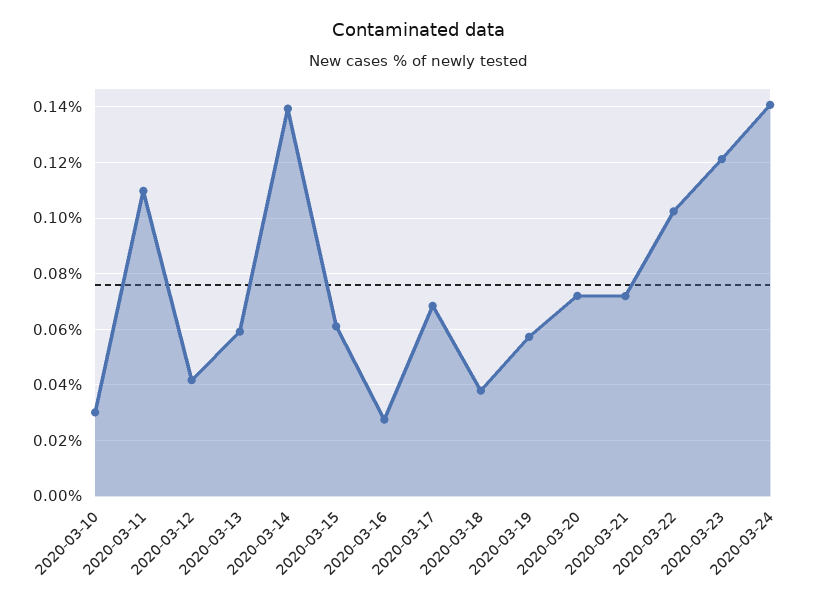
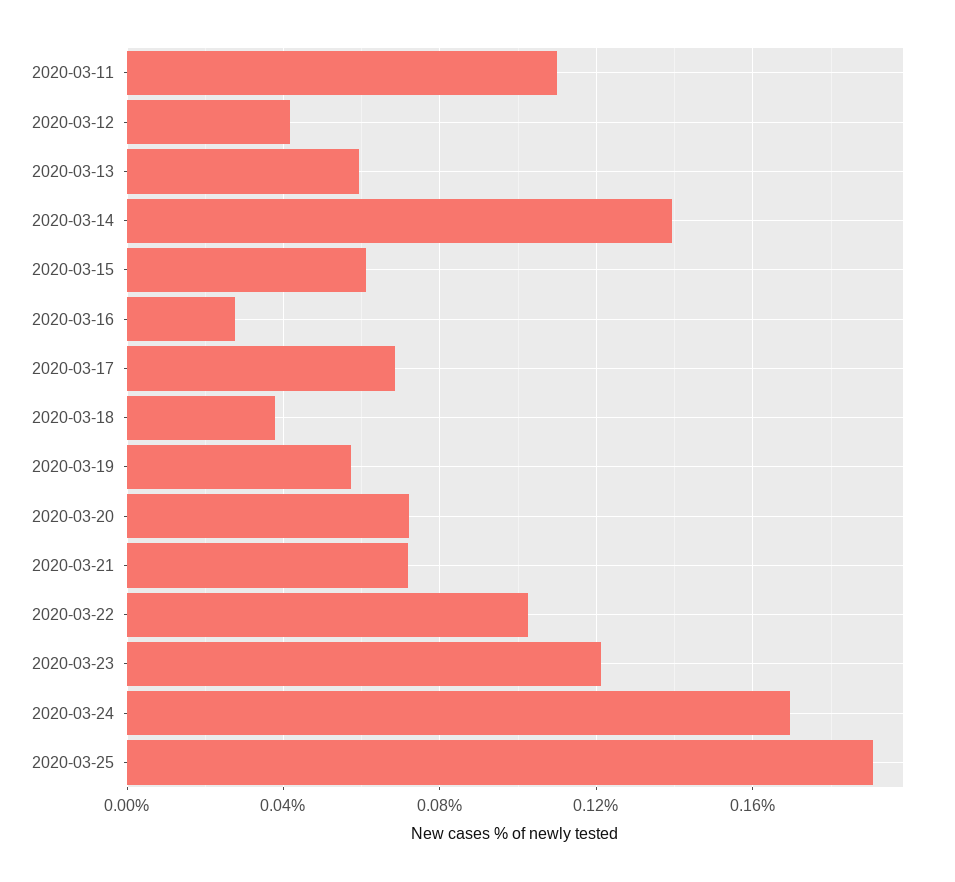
2020-03-10: 0.03 -> none
2020-03-24: 0.14 -> 0.17
2020-03-25: none -> 0.19

